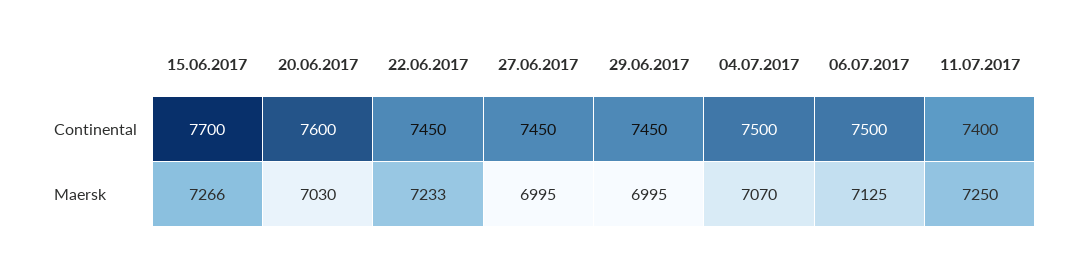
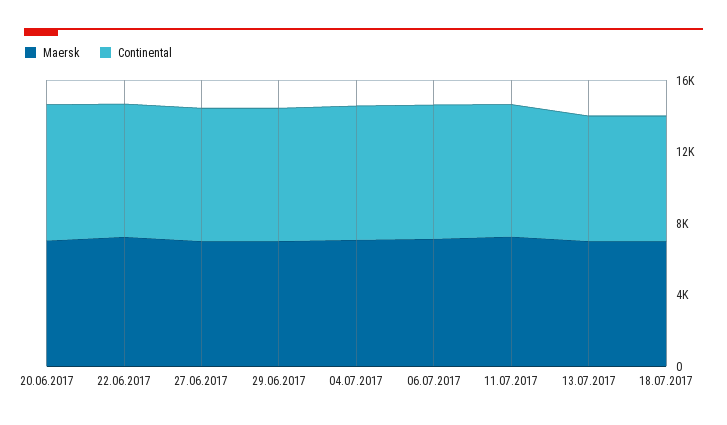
Continental, 15.06.2017: 7700 -> none
Maersk, 15.06.2017: 7266 -> none
Maersk, 13.07.2017: none -> 7000
Continental, 13.07.2017: none -> 7000
Maersk, 18.07.2017: none -> 7000
Continental, 18.07.2017: none -> 7000

